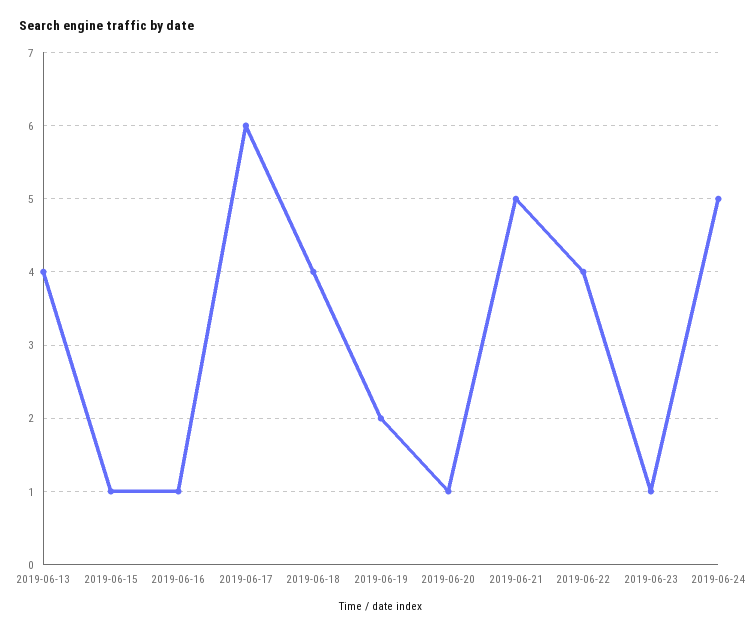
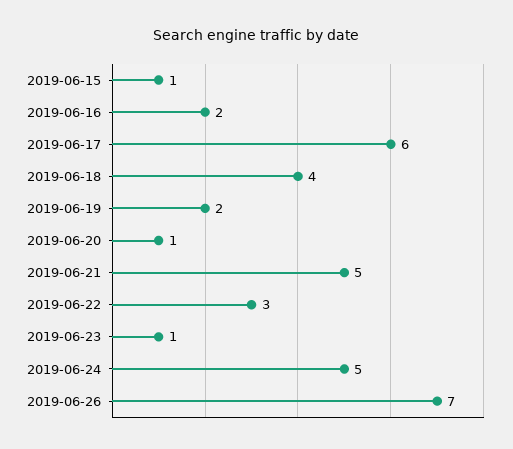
2019-06-13: 4 -> none
2019-06-16: 1 -> 2
2019-06-22: 4 -> 3
2019-06-26: none -> 7

